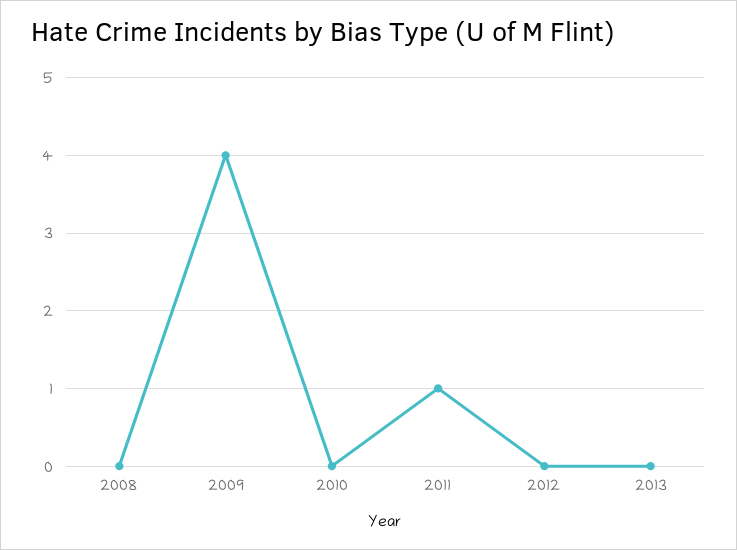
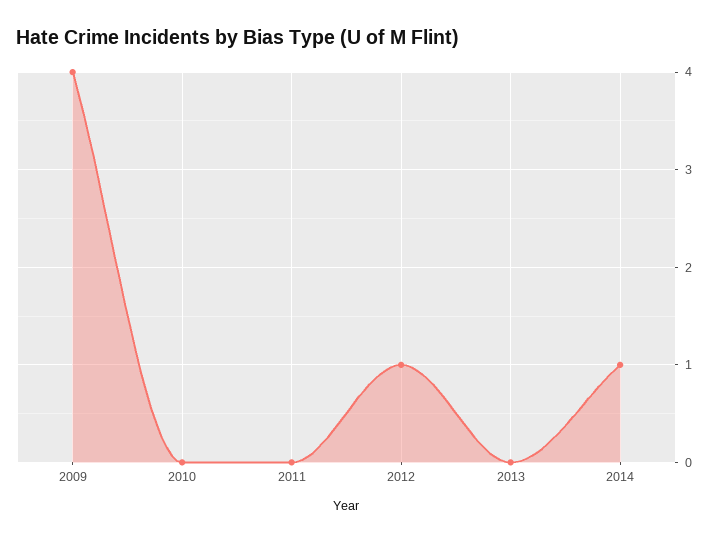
2008: 0 -> none
2011: 1 -> 0
2012: 0 -> 1
2014: none -> 1

